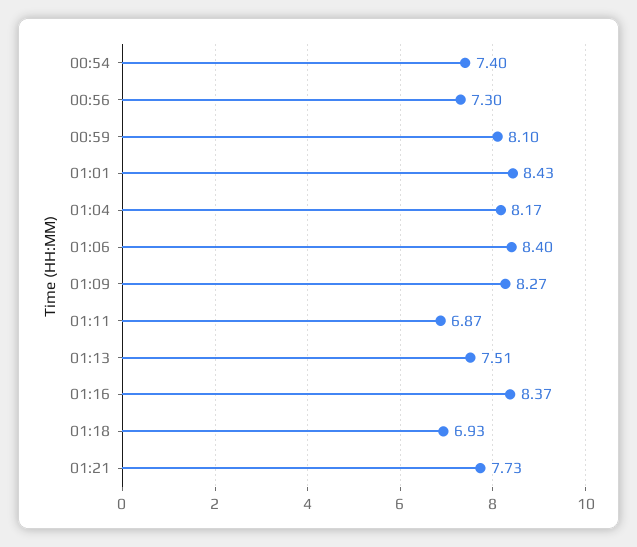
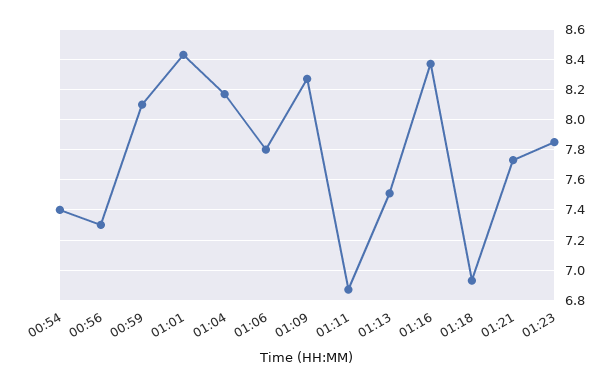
01:06: 8.4 -> 7.8
01:23: none -> 7.85

